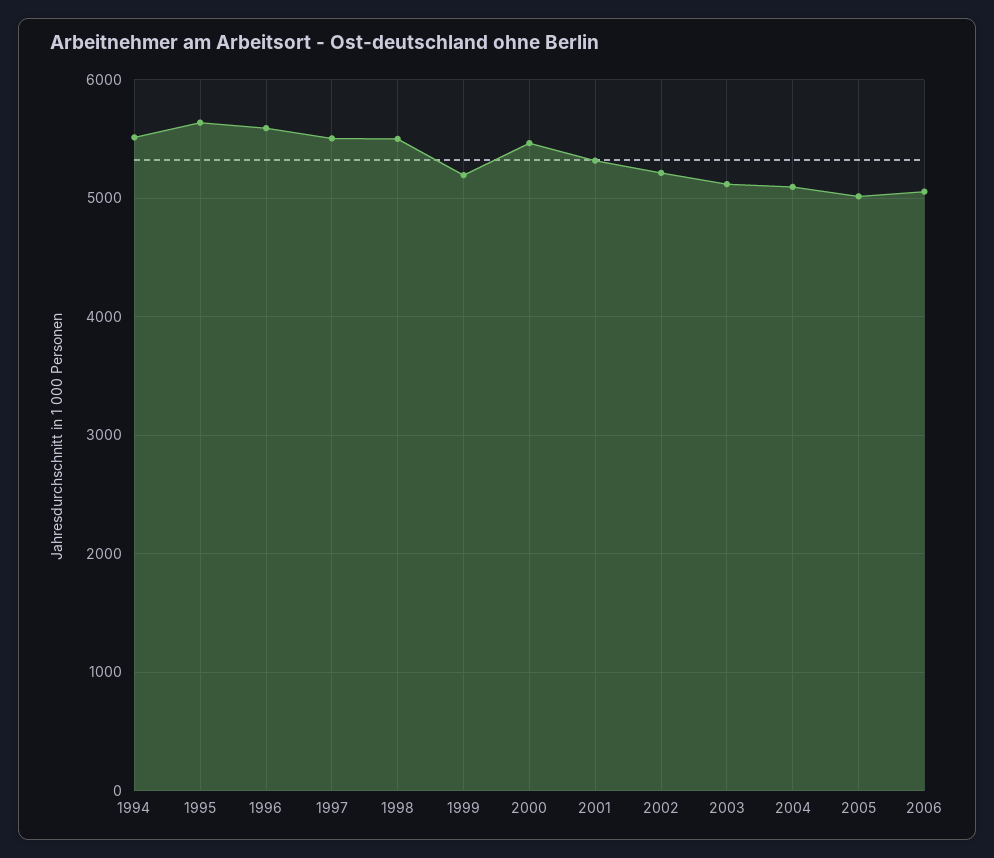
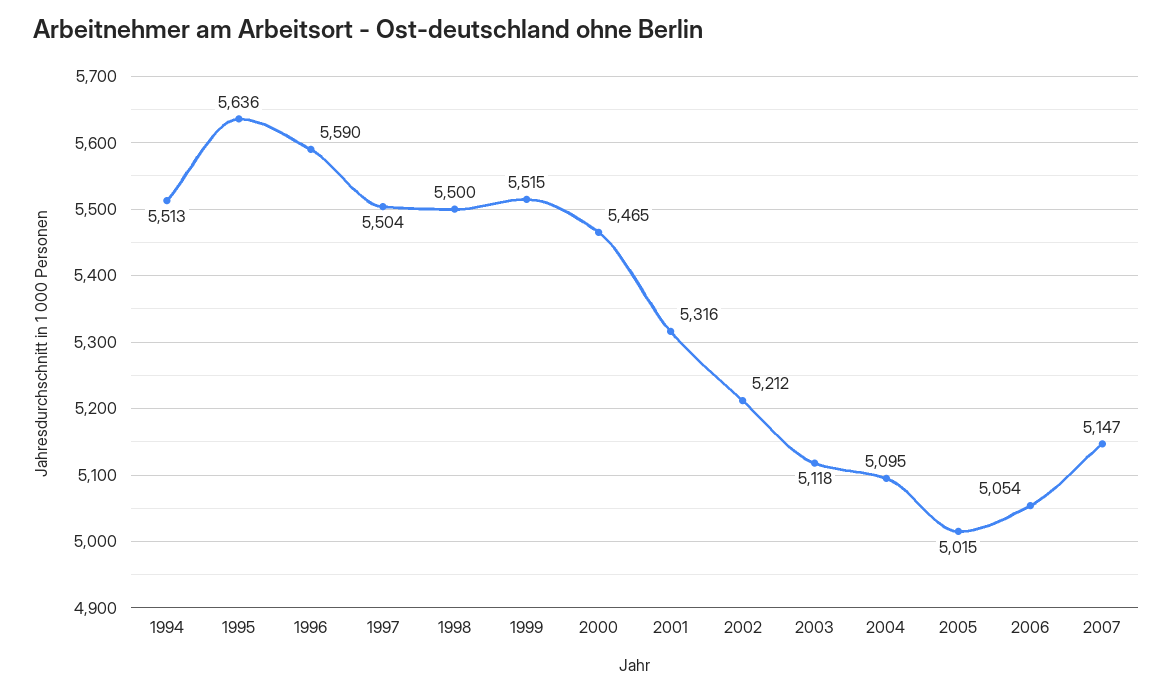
1999: 5200 -> 5515
2007: none -> 5147

